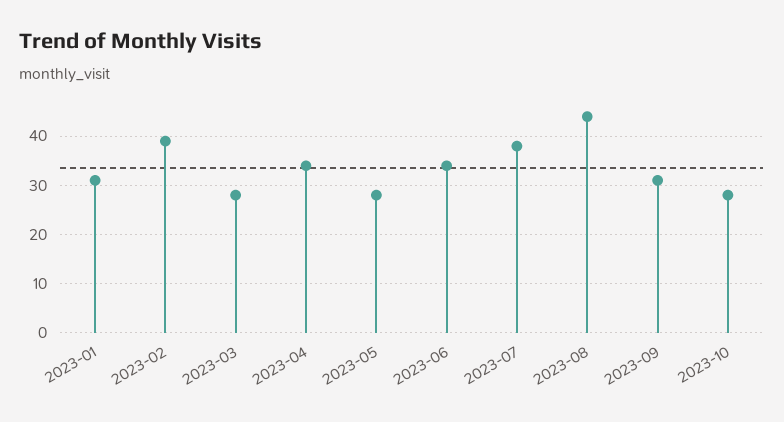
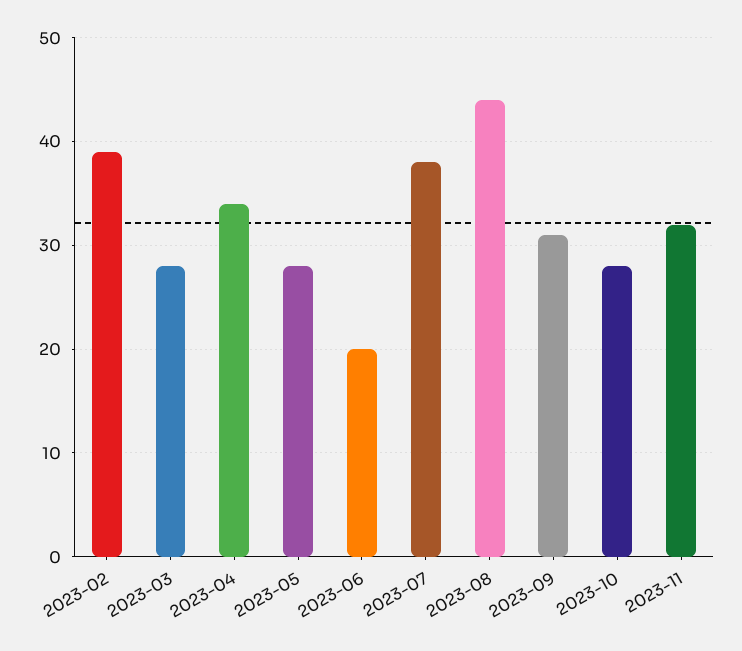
2023-01: 30 -> none
2023-06: 35 -> 20
2023-11: none -> 32

